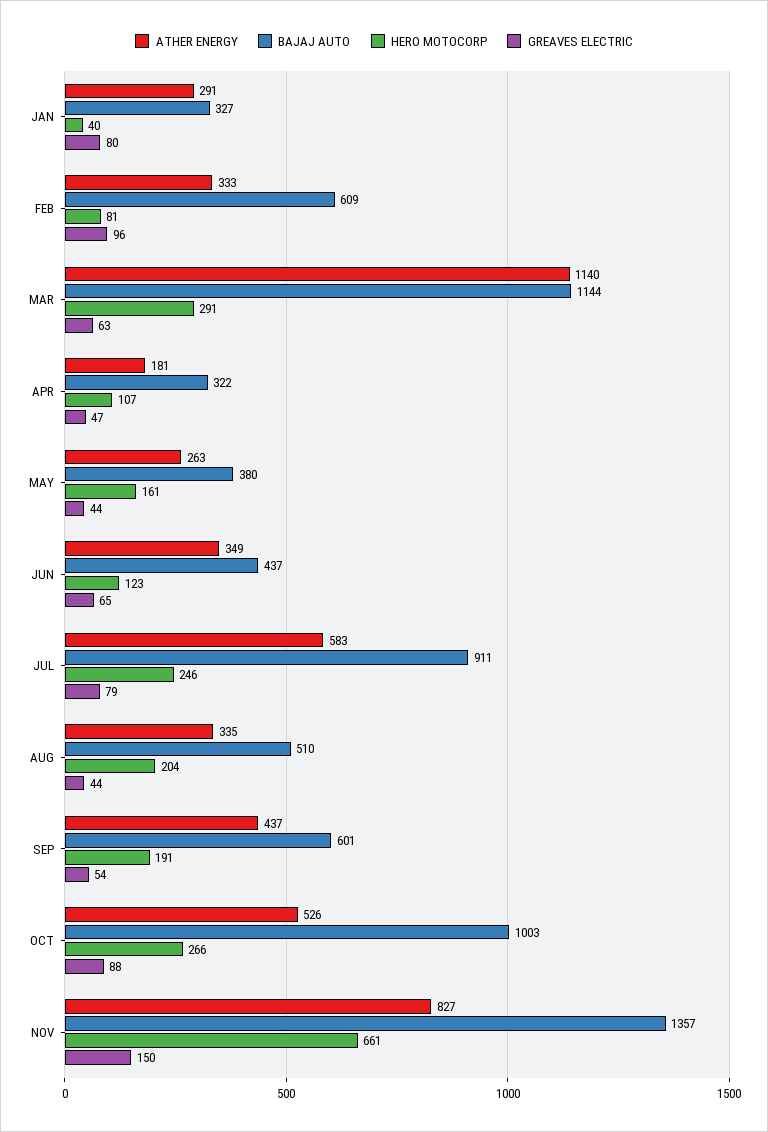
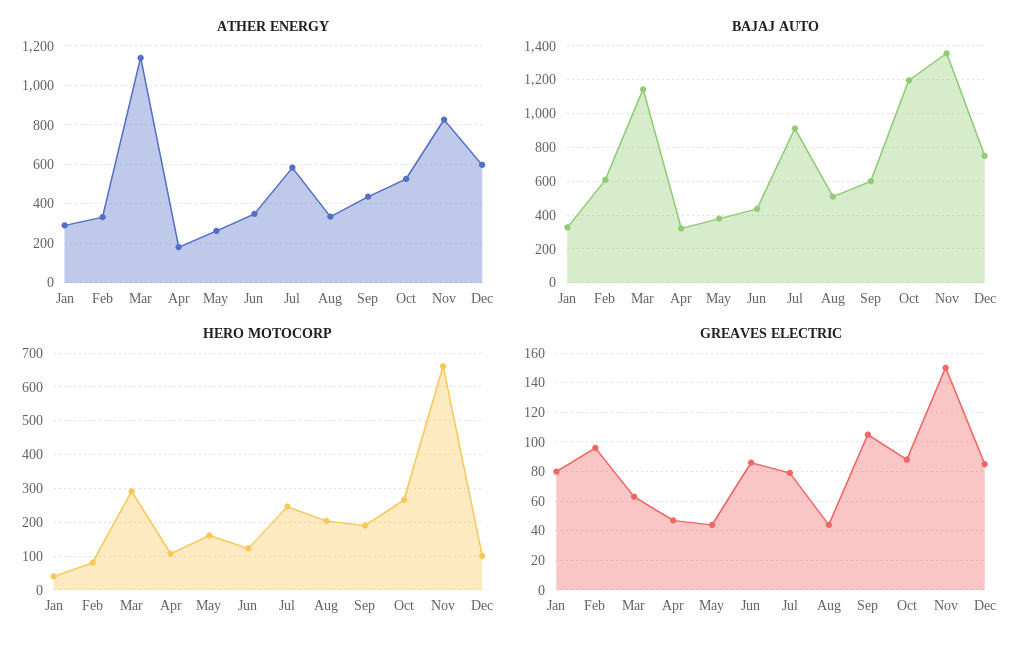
GREAVES ELECTRIC, JUN: 65 -> 85
GREAVES ELECTRIC, SEP: 54 -> 105
BAJAJ AUTO, OCT: 1003 -> 1200
ATHER ENERGY, Dec: none -> 600
BAJAJ AUTO, Dec: none -> 750
HERO MOTOCORP, Dec: none -> 100
GREAVES ELECTRIC, Dec: none -> 85

